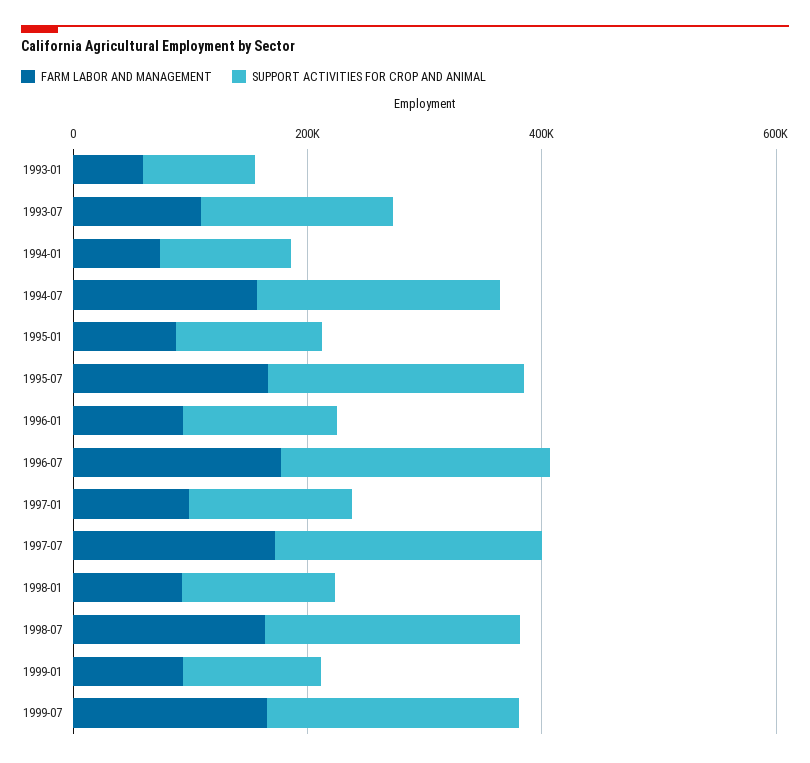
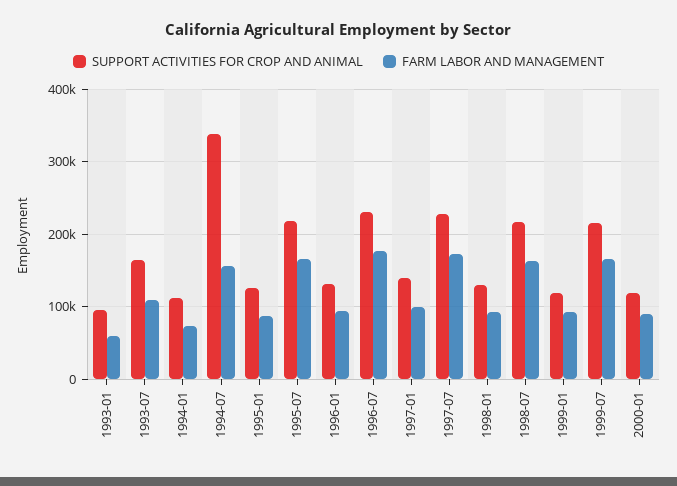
SUPPORT ACTIVITIES FOR CROP AND ANIMAL, 1994-07: 200000 -> 340000
SUPPORT ACTIVITIES FOR CROP AND ANIMAL, 2000-01: none -> 120000
FARM LABOR AND MANAGEMENT, 2000-01: none -> 90000

